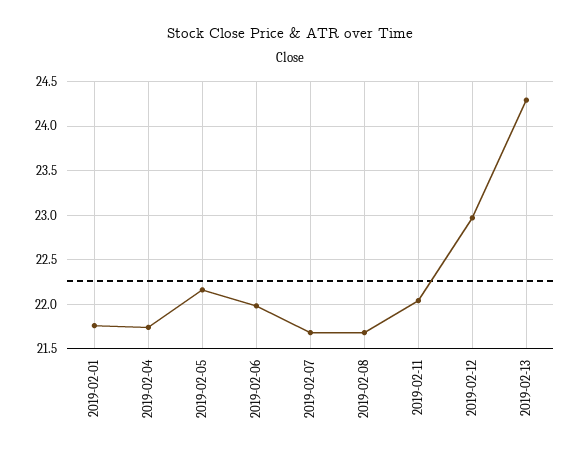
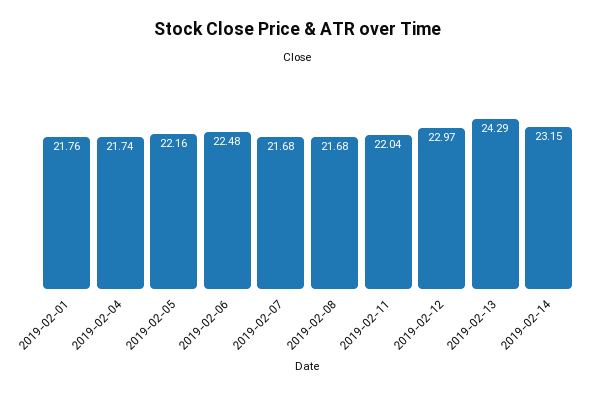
2019-02-06: 22 -> 22.48
2019-02-14: none -> 23.15

